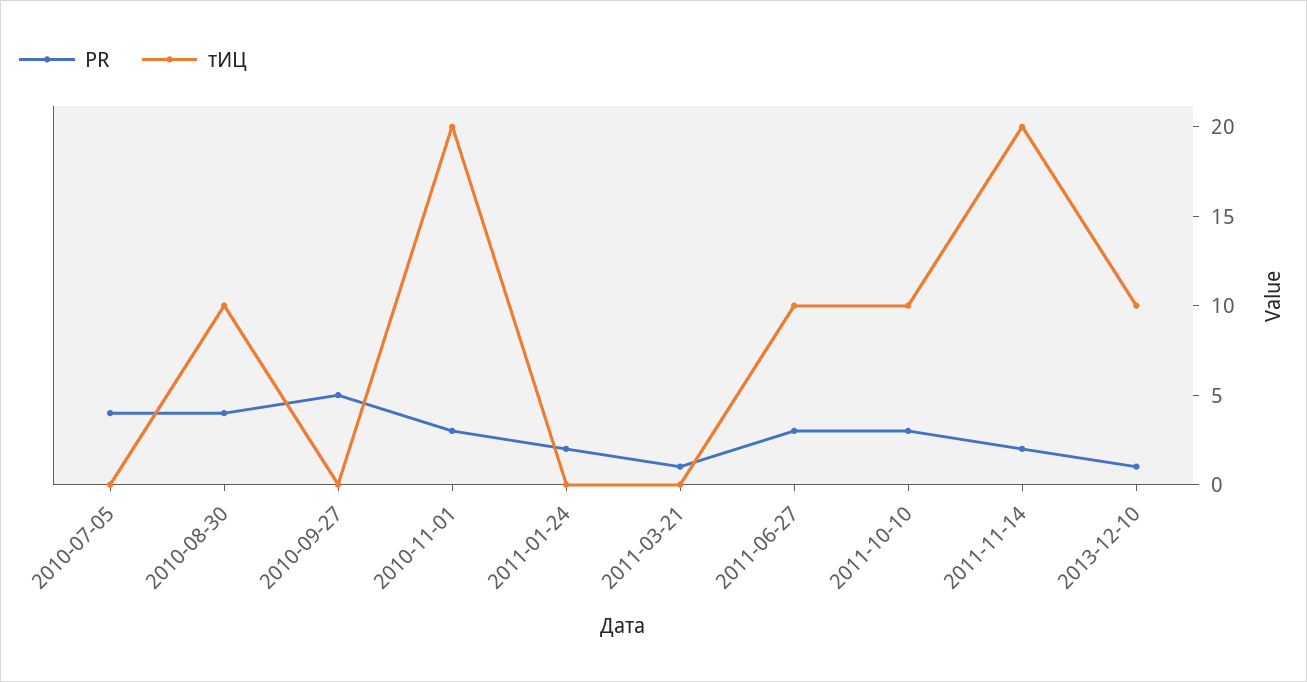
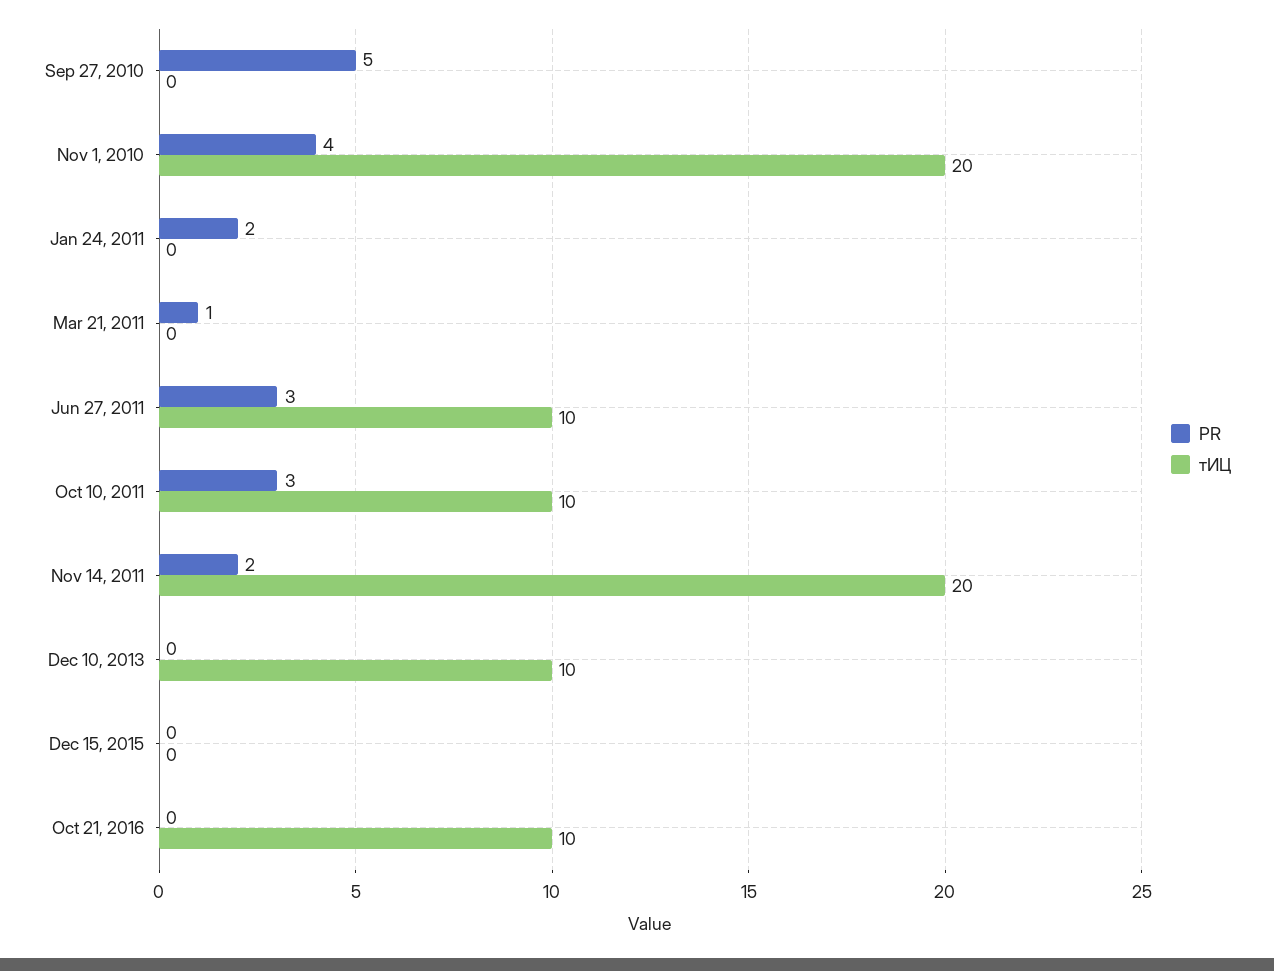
PR, 2010-07-05: 4 -> none
тИЦ, 2010-07-05: 0 -> none
PR, 2010-08-30: 4 -> none
тИЦ, 2010-08-30: 10 -> none
PR, 2010-11-01: 3 -> 4
PR, 2013-12-10: 1 -> 0
PR, Dec 15, 2015: none -> 0
тИЦ, Dec 15, 2015: none -> 0
PR, Oct 21, 2016: none -> 0
тИЦ, Oct 21, 2016: none -> 10

